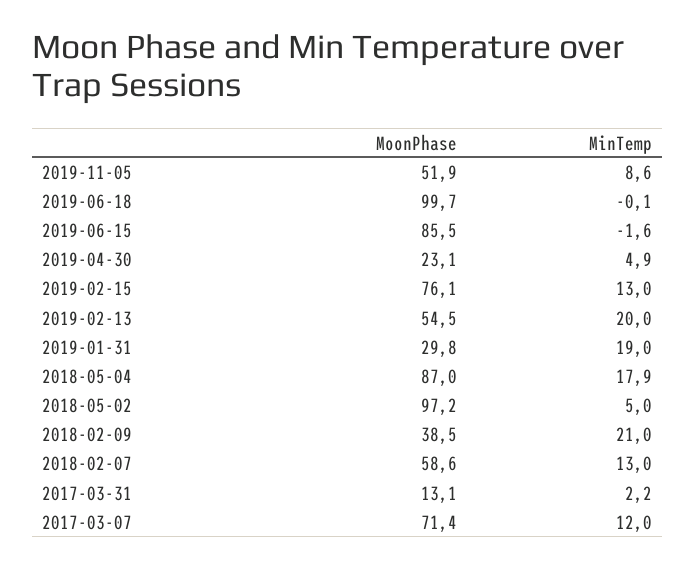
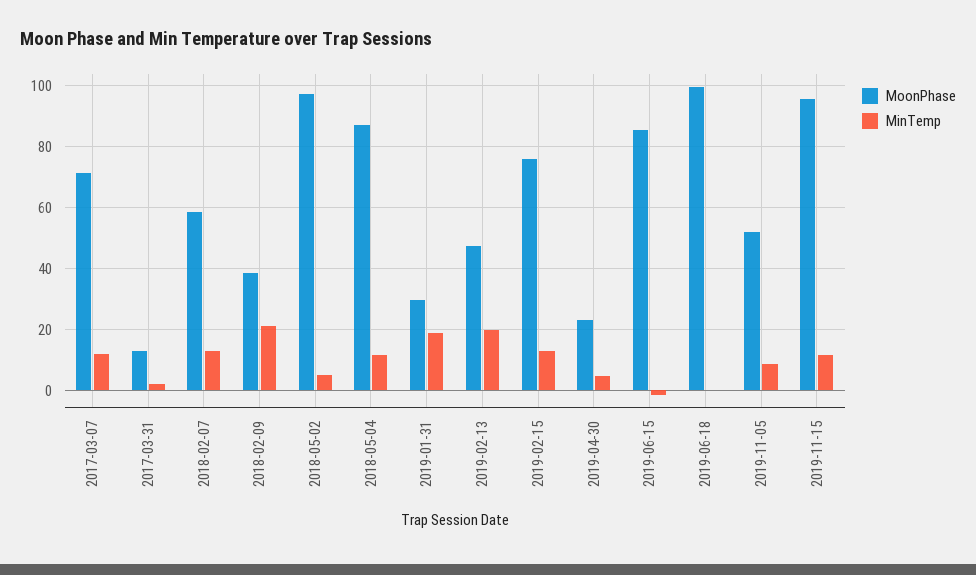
MoonPhase, 2019-02-13: 54.5 -> 48
MinTemp, 2018-05-04: 17.9 -> 12
MoonPhase, 2019-11-15: none -> 96
MinTemp, 2019-11-15: none -> 12

